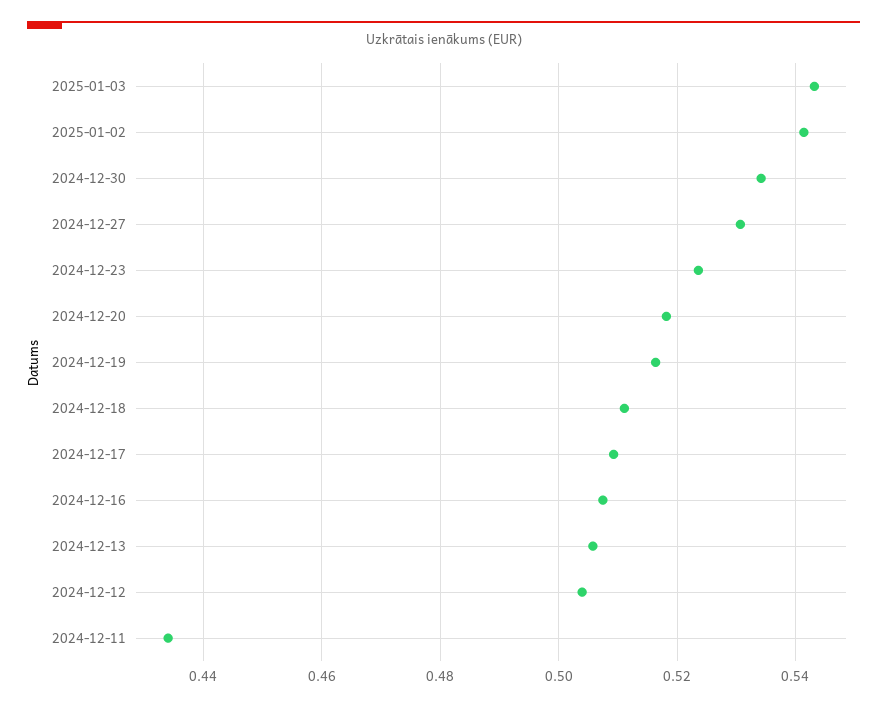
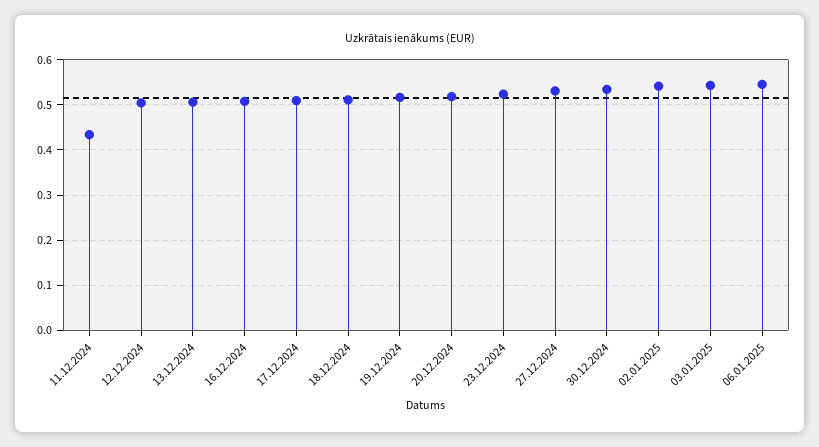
06.01.2025: none -> 0.54

